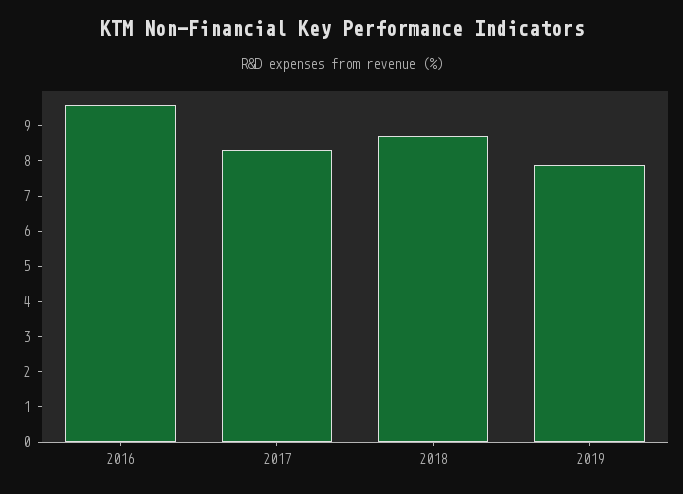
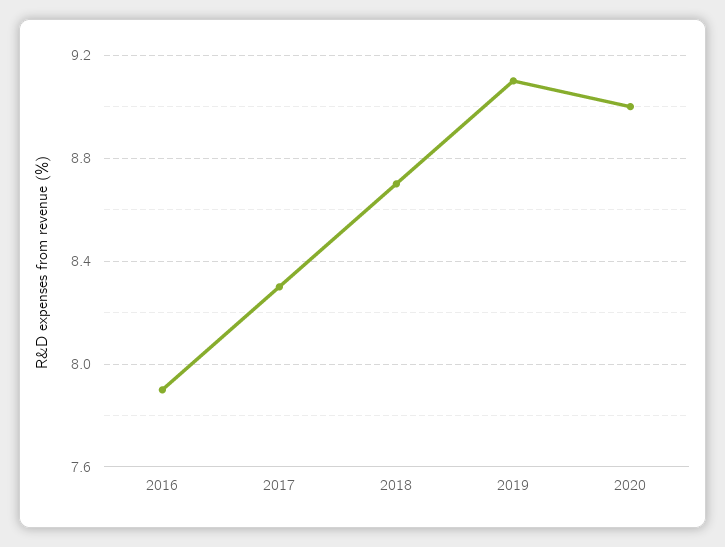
2016: 9.5 -> 7.9
2019: 8 -> 9.1
2020: none -> 9

